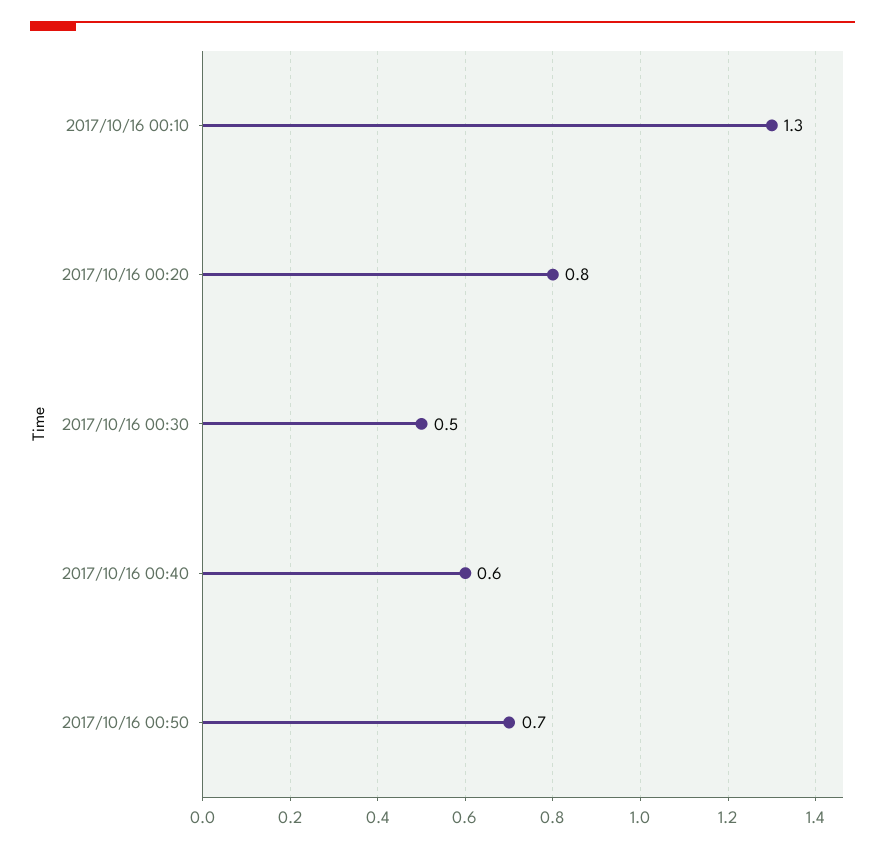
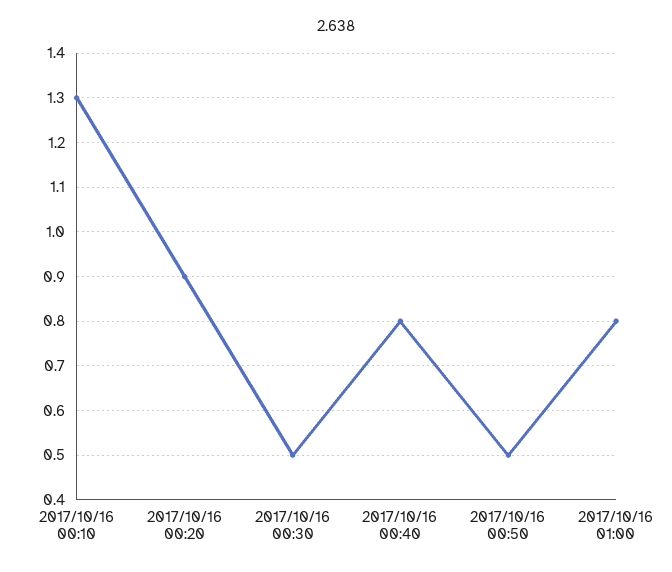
2017/10/16 00:20: 0.8 -> 0.9
2017/10/16 00:40: 0.6 -> 0.8
2017/10/16 00:50: 0.7 -> 0.5
2017/10/16 01:00: none -> 0.8

